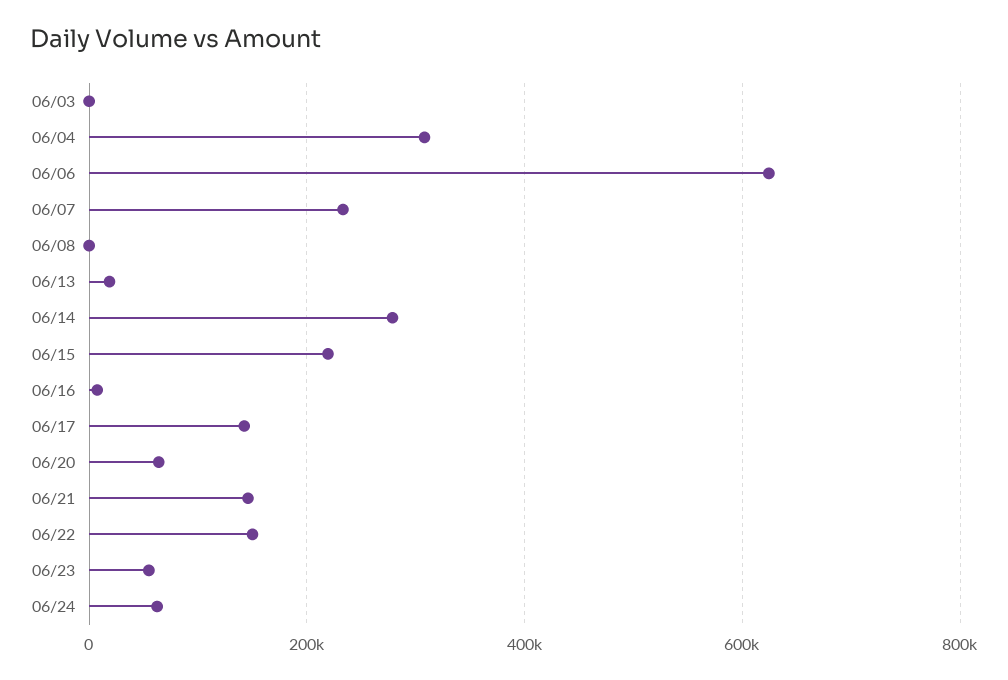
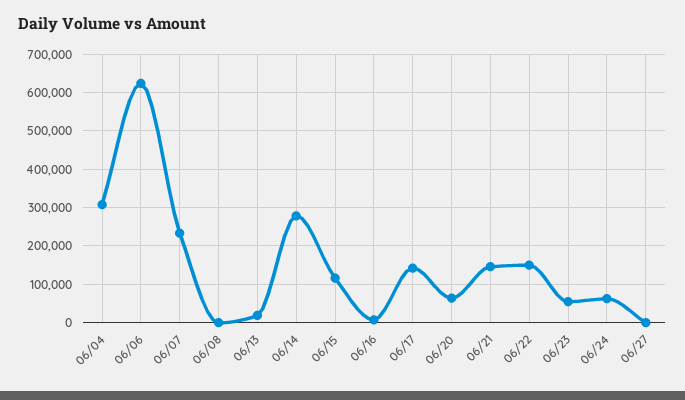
06/03: 0 -> none
06/15: 220000 -> 120000
06/27: none -> 0

